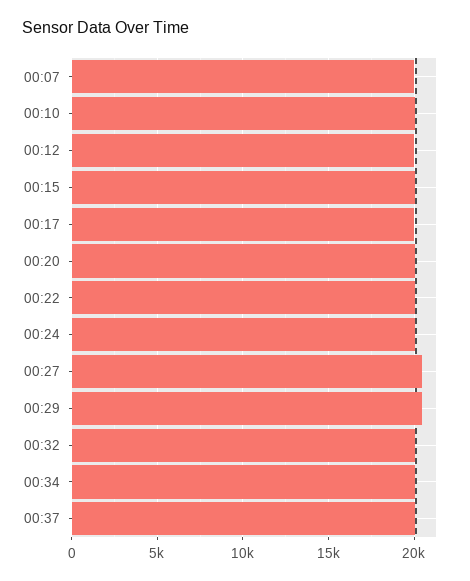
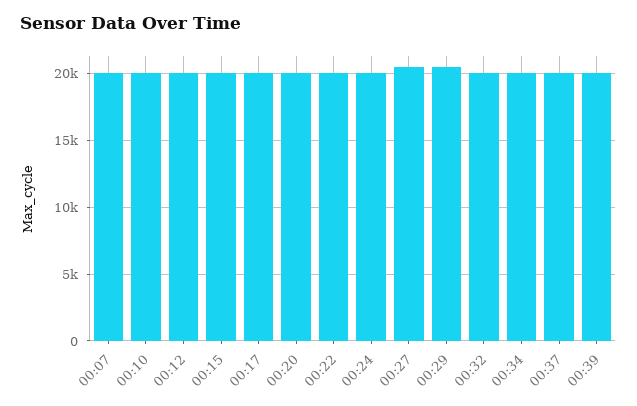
00:39: none -> 20000

